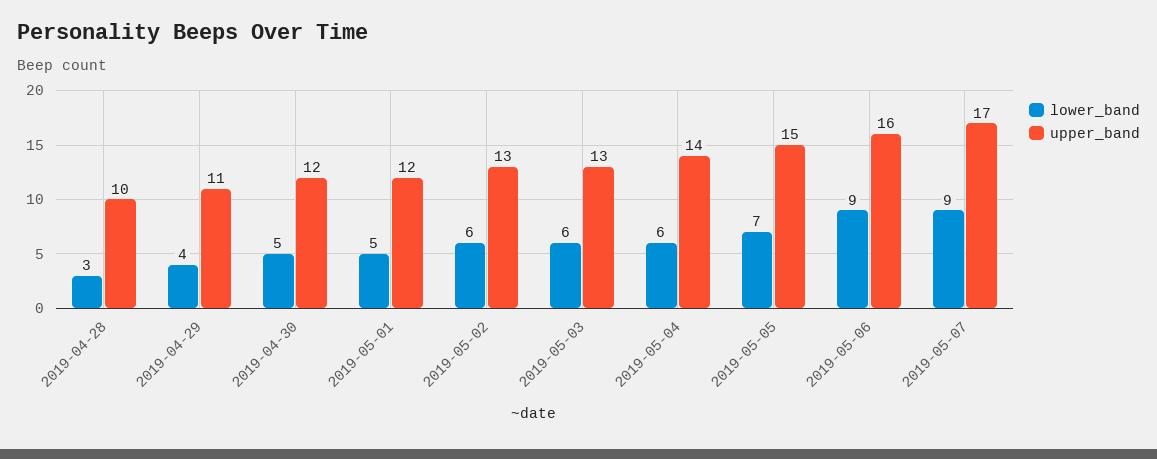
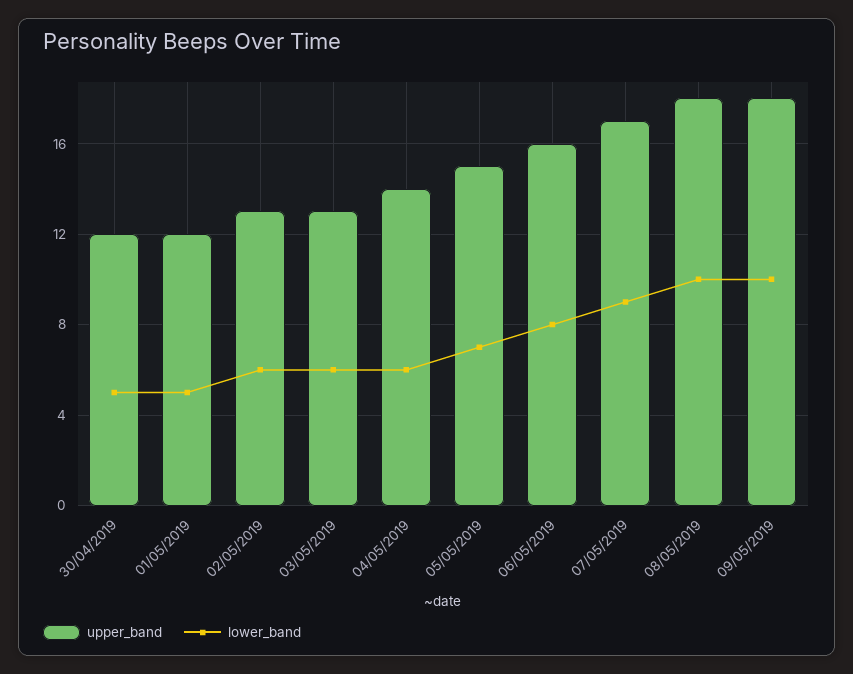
lower_band, 2019-04-28: 3 -> none
upper_band, 2019-04-28: 10 -> none
lower_band, 2019-04-29: 4 -> none
upper_band, 2019-04-29: 11 -> none
lower_band, 2019-05-06: 9 -> 8
upper_band, 08/05/2019: none -> 18
lower_band, 08/05/2019: none -> 10
upper_band, 09/05/2019: none -> 18
lower_band, 09/05/2019: none -> 10

